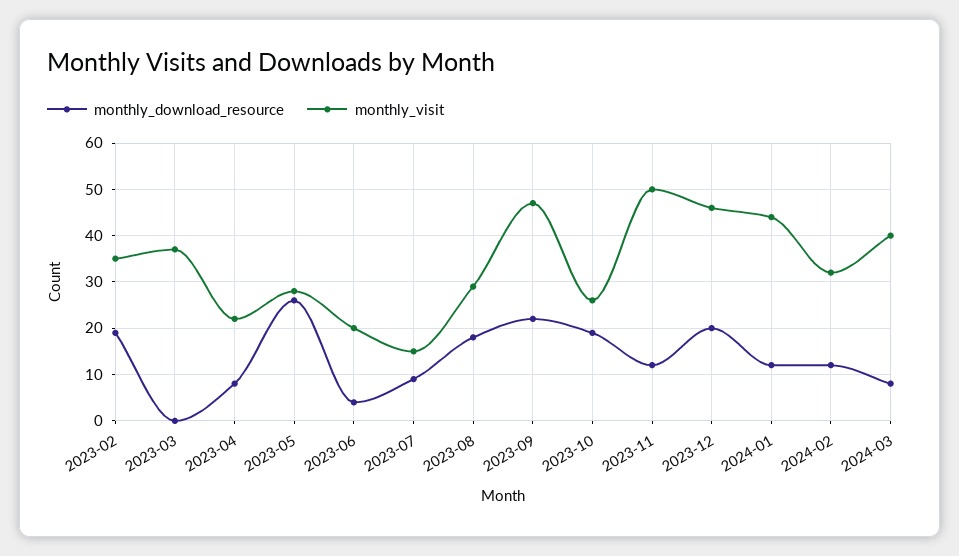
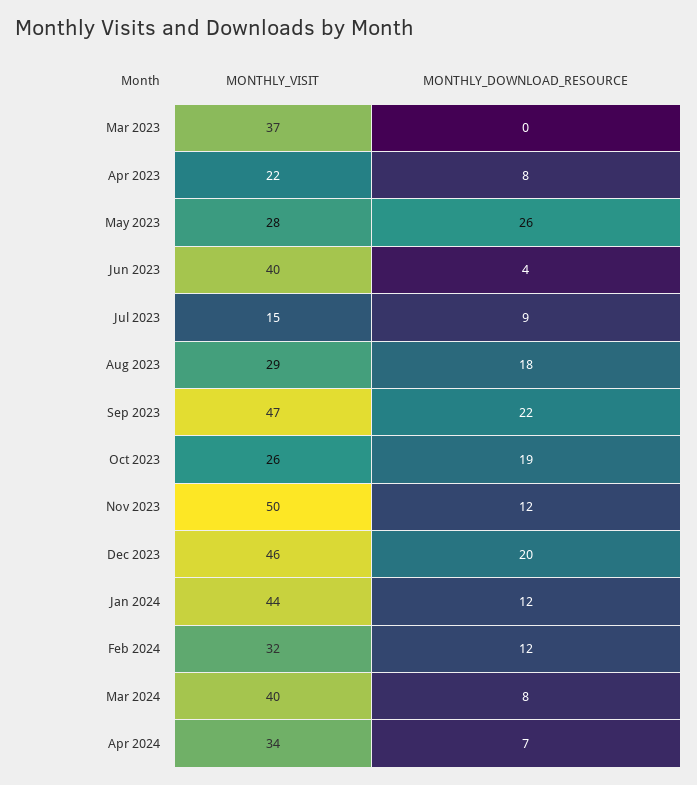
monthly_download_resource, 2023-02: 20 -> none
monthly_visit, 2023-02: 35 -> none
monthly_visit, 2023-06: 20 -> 40
monthly_visit, Apr 2024: none -> 34
monthly_download_resource, Apr 2024: none -> 7

